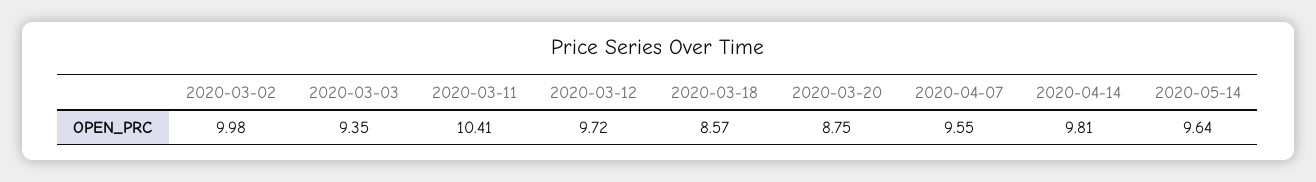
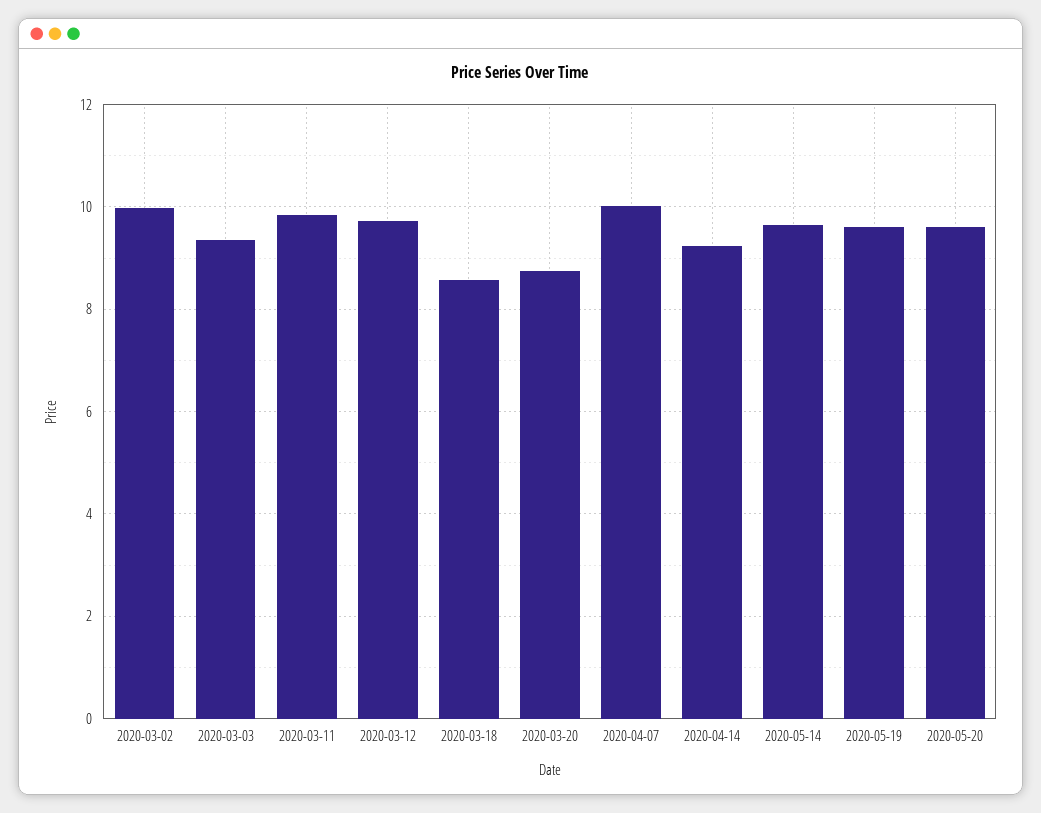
2020-03-11: 10.41 -> 9.8
2020-04-07: 9.55 -> 10
2020-04-14: 9.81 -> 9.2
2020-05-19: none -> 9.6
2020-05-20: none -> 9.6

